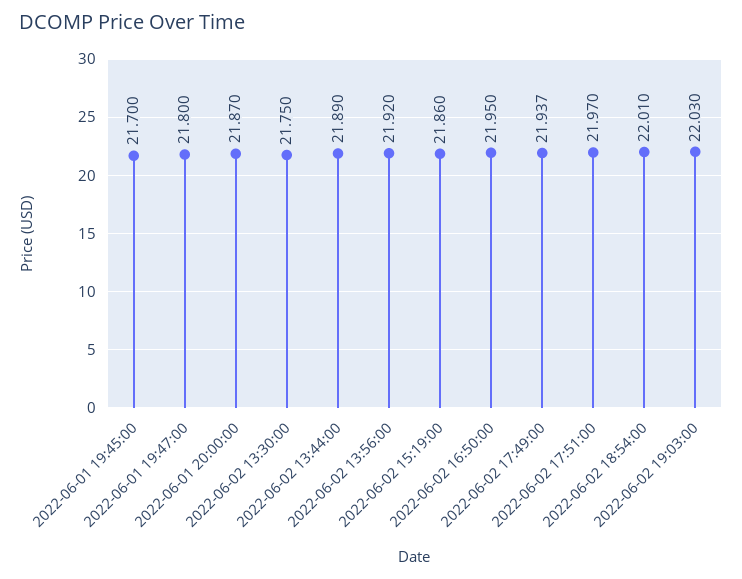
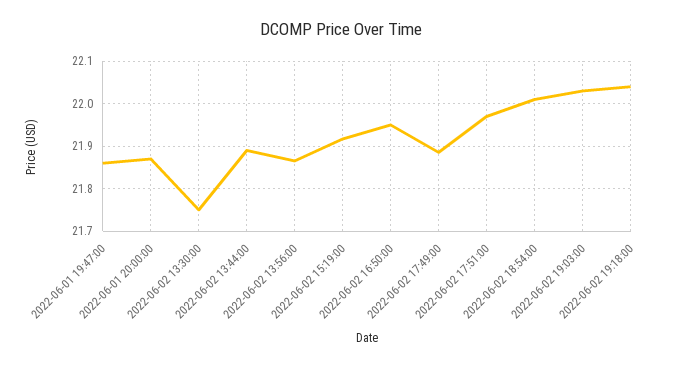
2022-06-01 19:45:00: 21.7 -> none
2022-06-01 19:47:00: 21.8 -> 21.86
2022-06-02 13:56:00: 21.92 -> 21.86
2022-06-02 15:19:00: 21.86 -> 21.92
2022-06-02 17:49:00: 21.937 -> 21.88
2022-06-02 19:18:00: none -> 22.04

